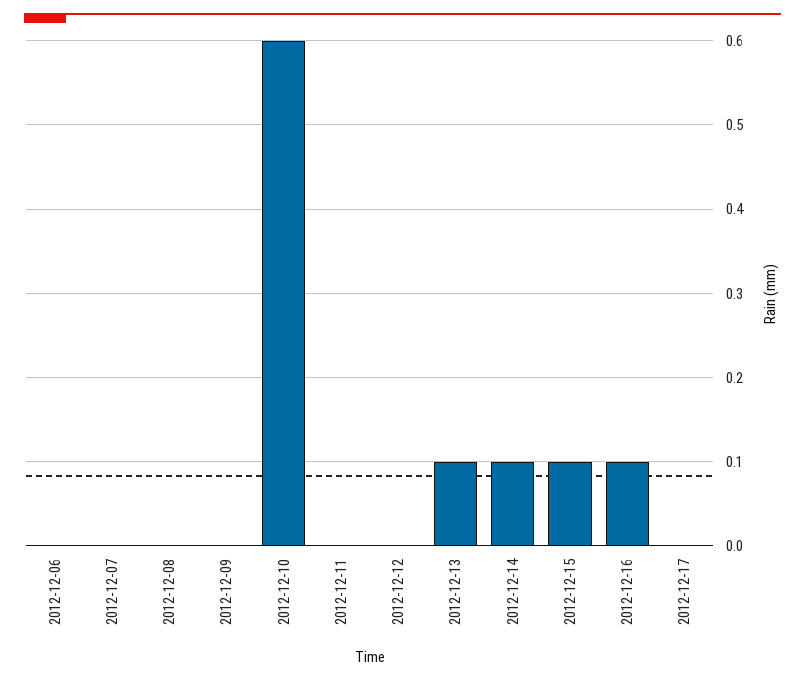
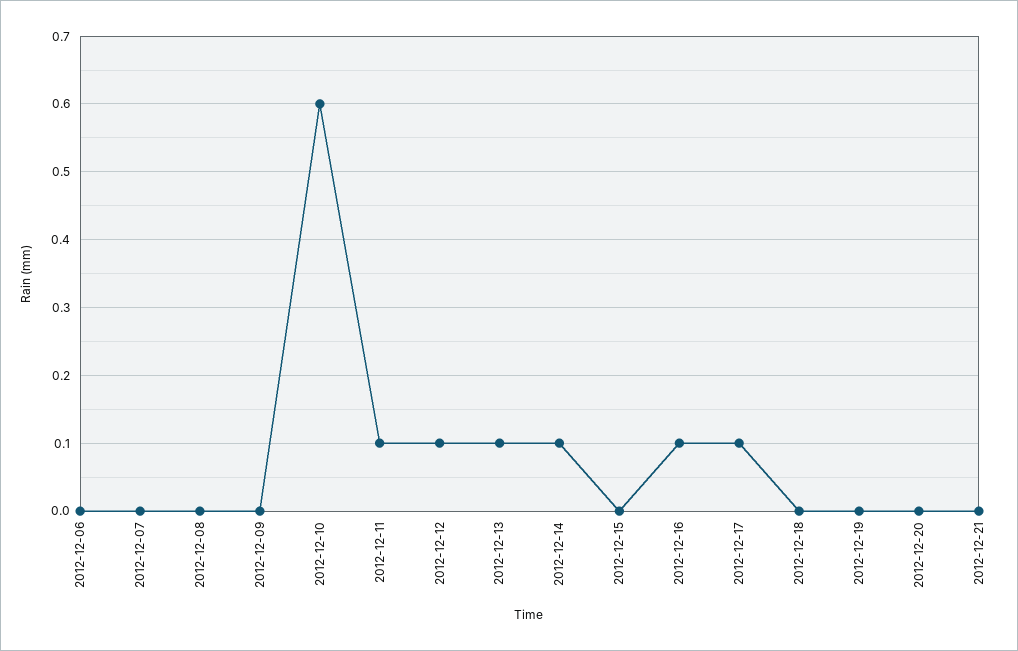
2012-12-11: 0 -> 0.1
2012-12-12: 0 -> 0.1
2012-12-15: 0.1 -> 0
2012-12-17: 0 -> 0.1
2012-12-18: none -> 0
2012-12-19: none -> 0
2012-12-20: none -> 0
2012-12-21: none -> 0

